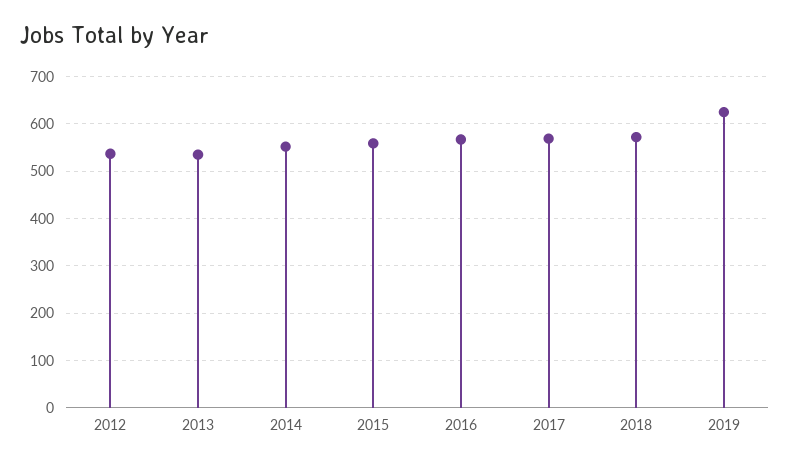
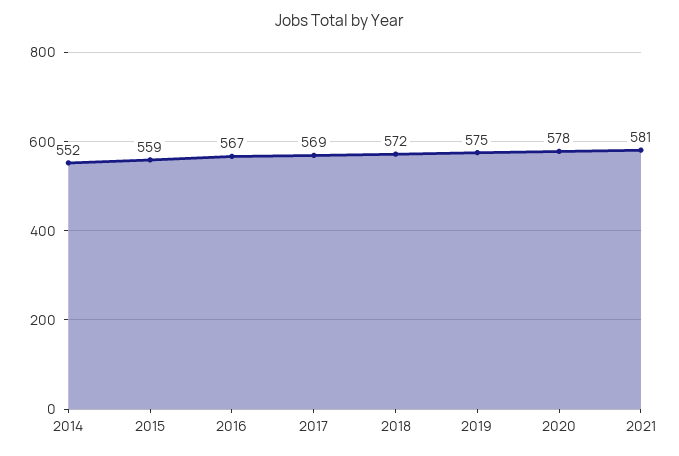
2012: 540 -> none
2013: 540 -> none
2019: 620 -> 575
2020: none -> 578
2021: none -> 581

